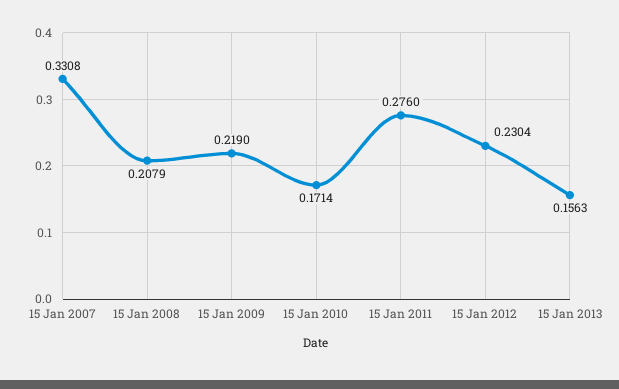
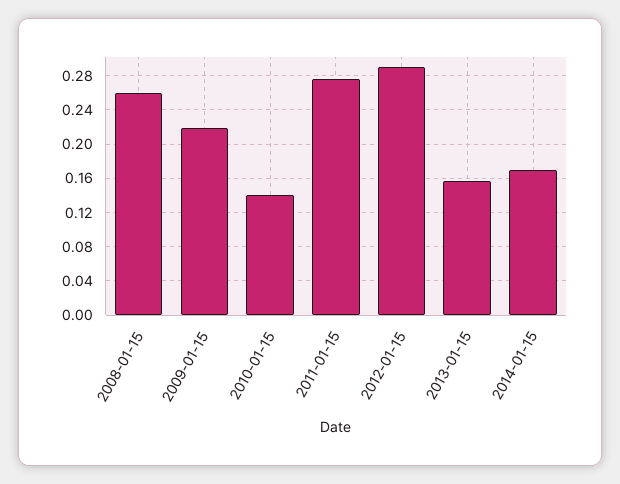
15 Jan 2007: 0.3308 -> none
15 Jan 2008: 0.2079 -> 0.26
15 Jan 2010: 0.1714 -> 0.14
15 Jan 2012: 0.2304 -> 0.29
2014-01-15: none -> 0.17

